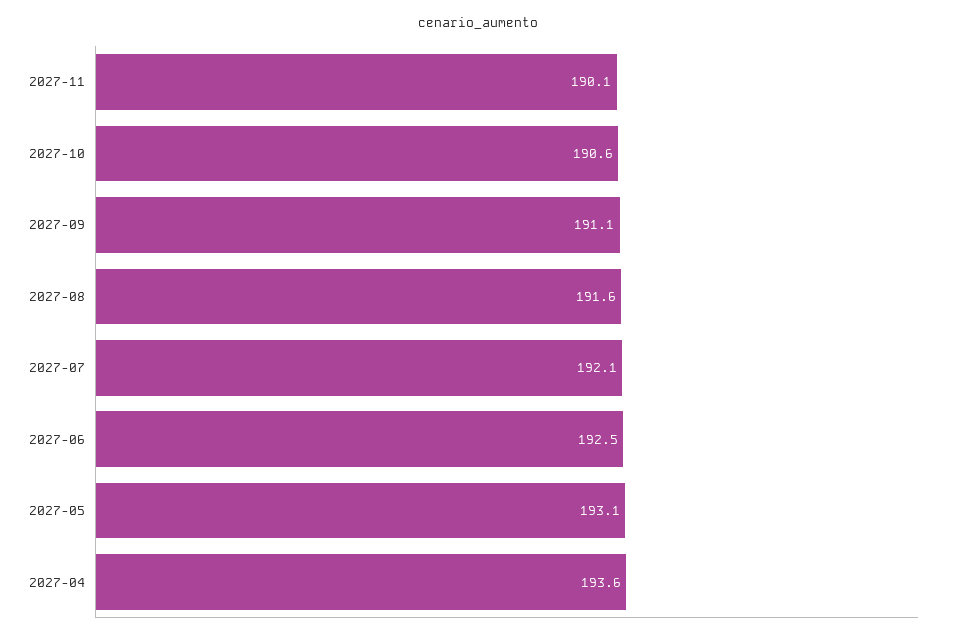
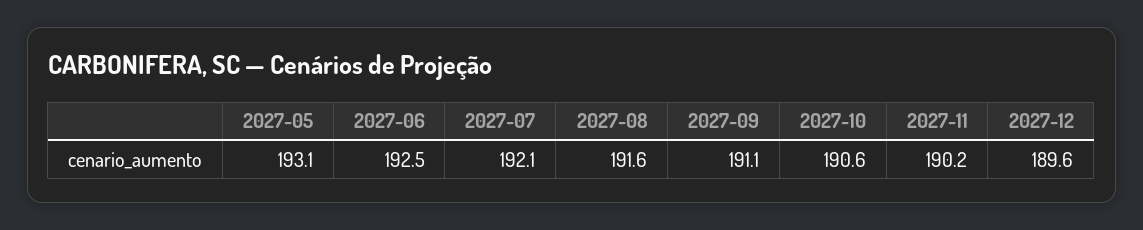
2027-11: 190.1 -> 190.2
2027-04: 193.6 -> none
2027-12: none -> 189.6

